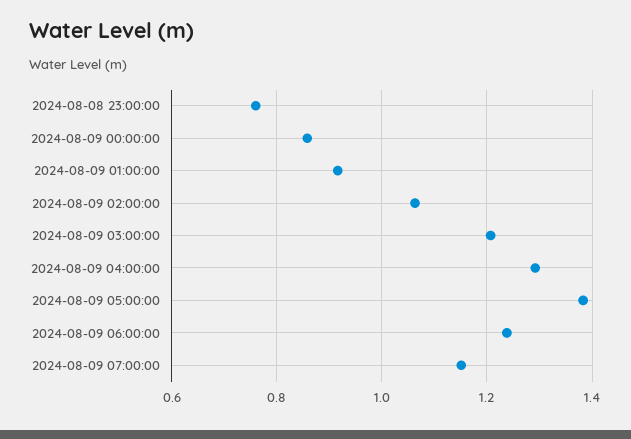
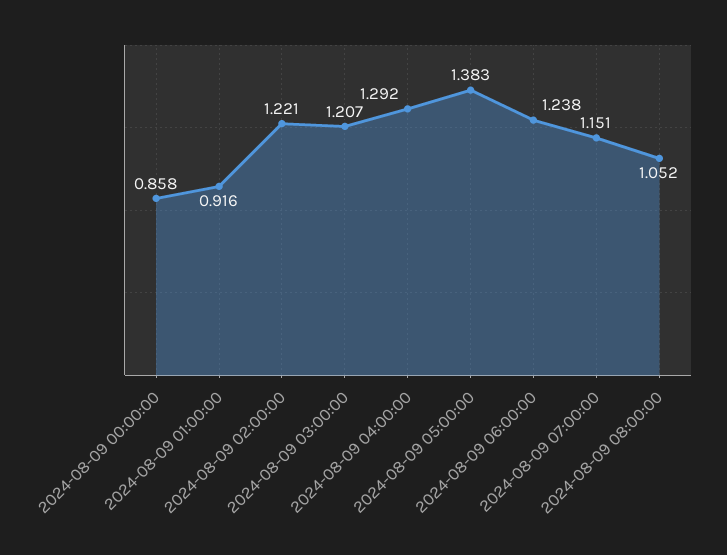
2024-08-08 23:00:00: 0.76 -> none
2024-08-09 02:00:00: 1.06 -> 1.221
2024-08-09 08:00:00: none -> 1.052

